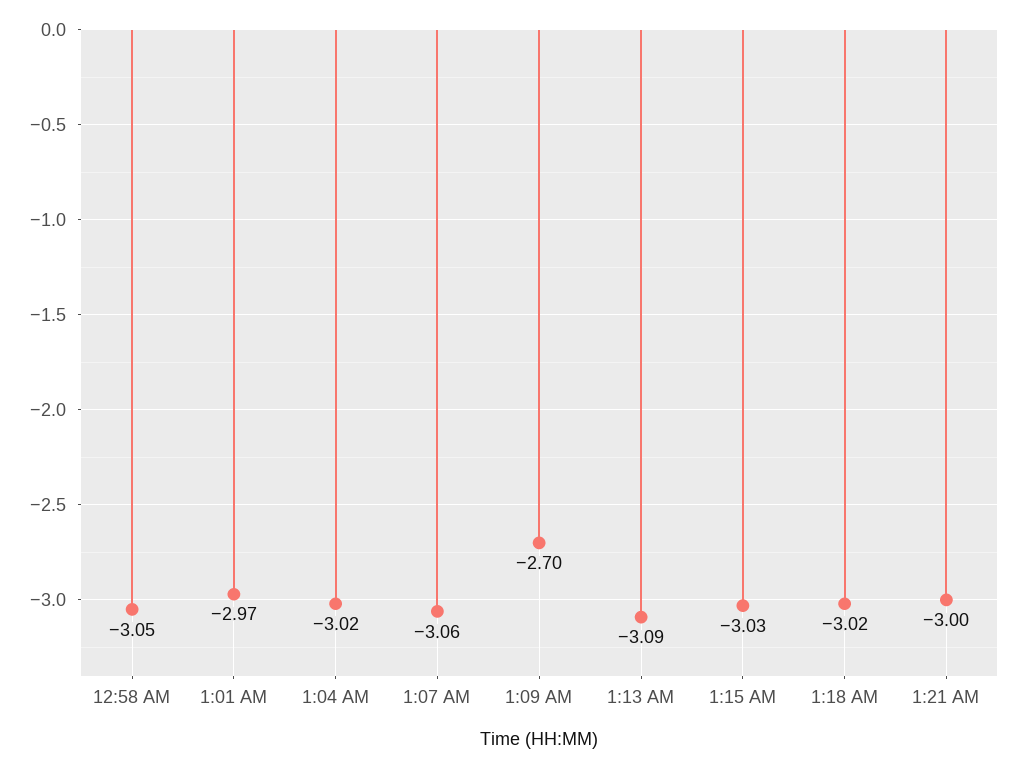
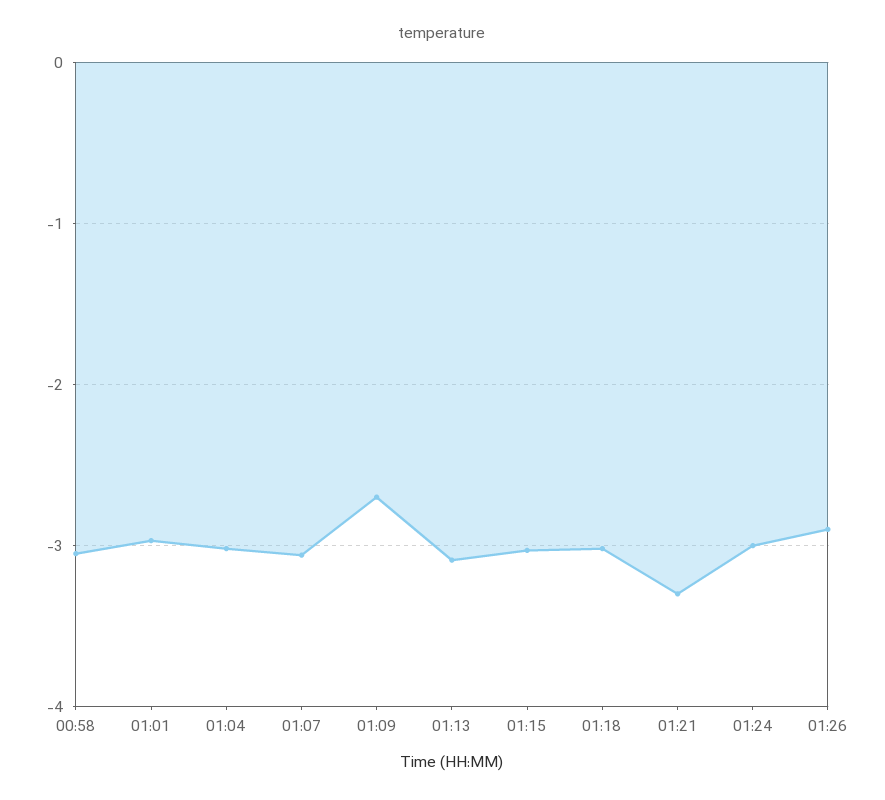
1:21 AM: -3 -> -3.3
01:24: none -> -3
01:26: none -> -2.9

